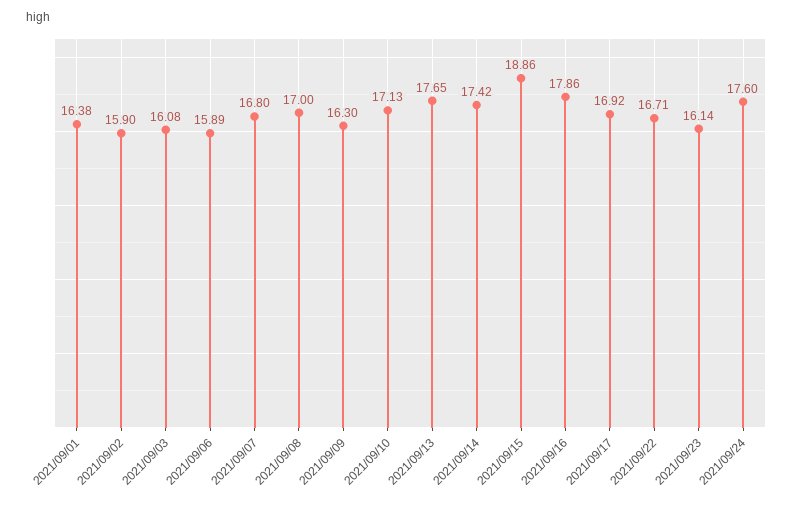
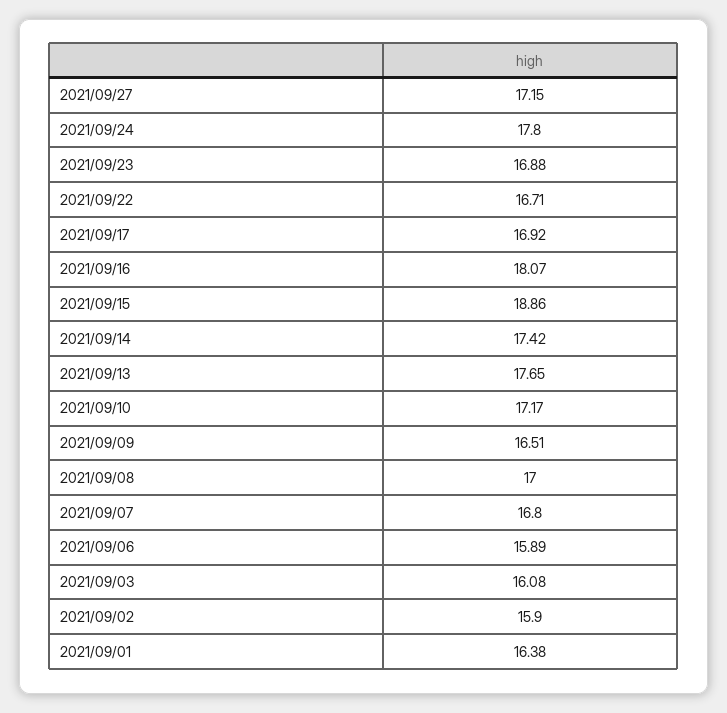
2021/09/09: 16.3 -> 16.51
2021/09/10: 17.13 -> 17.17
2021/09/16: 17.86 -> 18.07
2021/09/23: 16.14 -> 16.88
2021/09/24: 17.6 -> 17.8
2021/09/27: none -> 17.15

